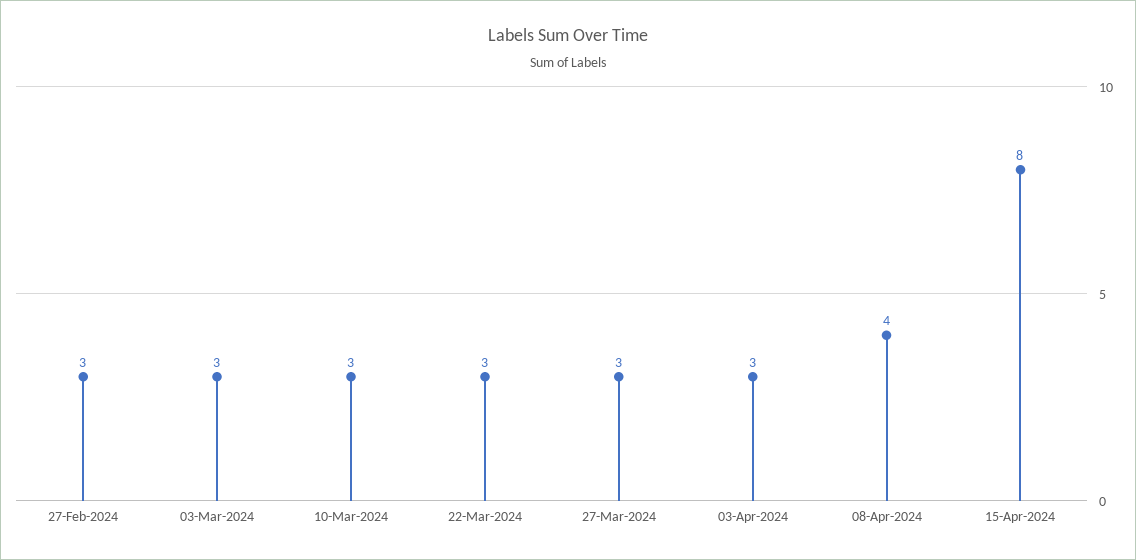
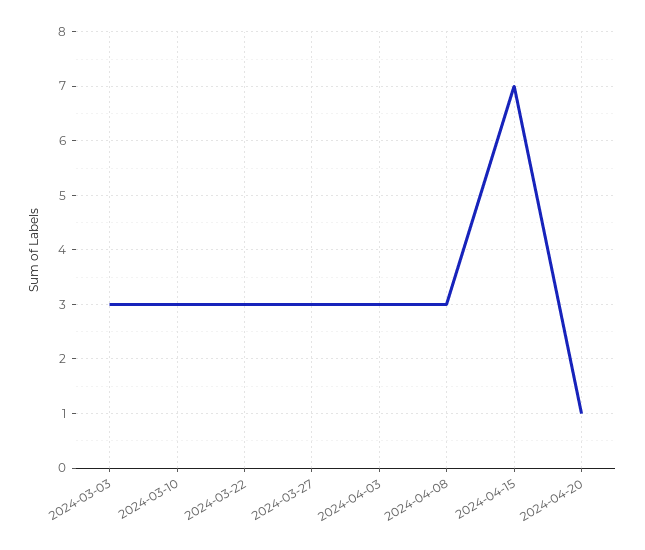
27-Feb-2024: 3 -> none
08-Apr-2024: 4 -> 3
15-Apr-2024: 8 -> 7
2024-04-20: none -> 1

